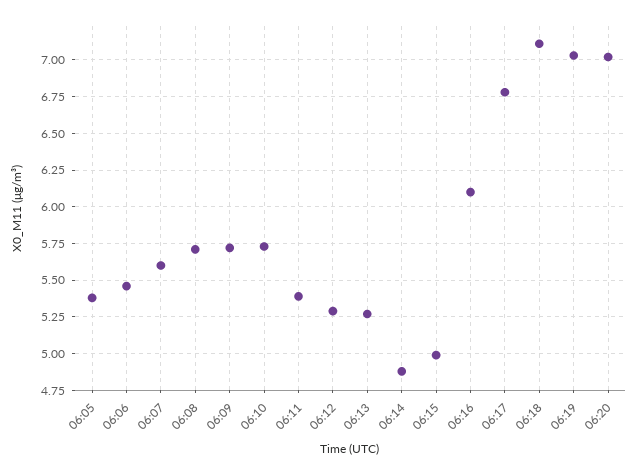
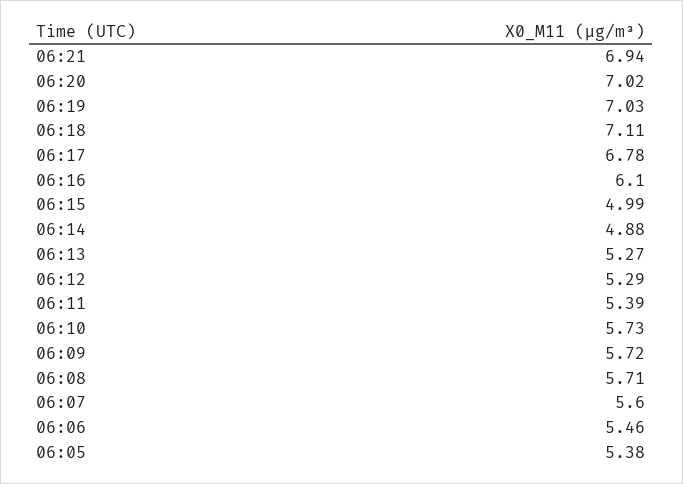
06:21: none -> 6.94

